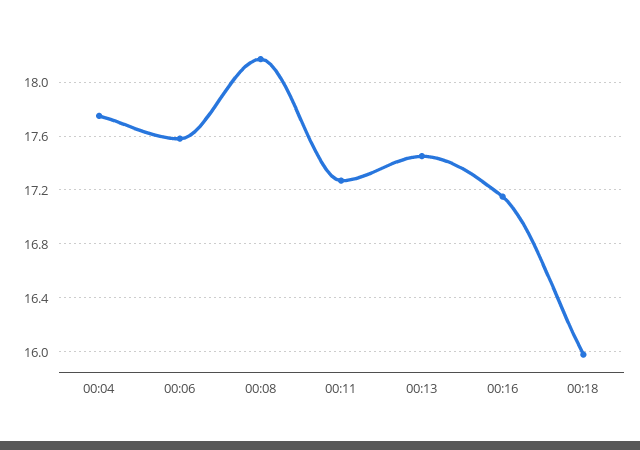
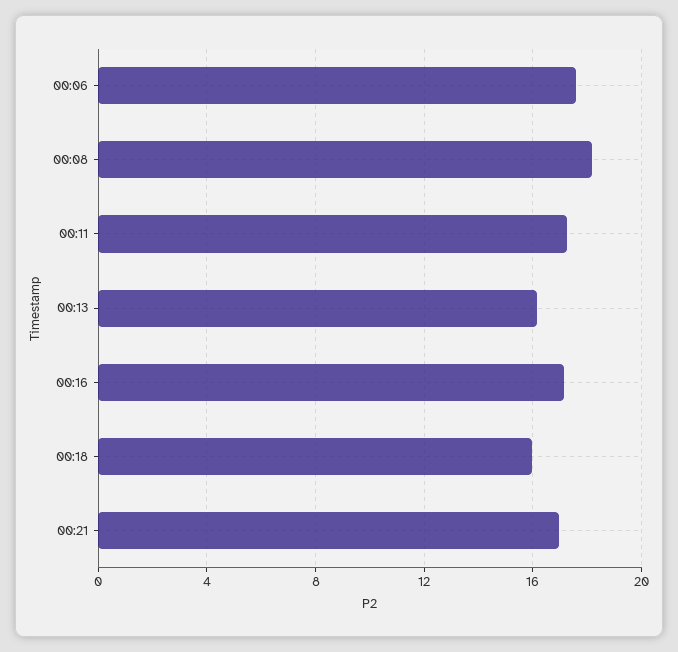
00:04: 17.75 -> none
00:13: 17.45 -> 16
00:21: none -> 17

